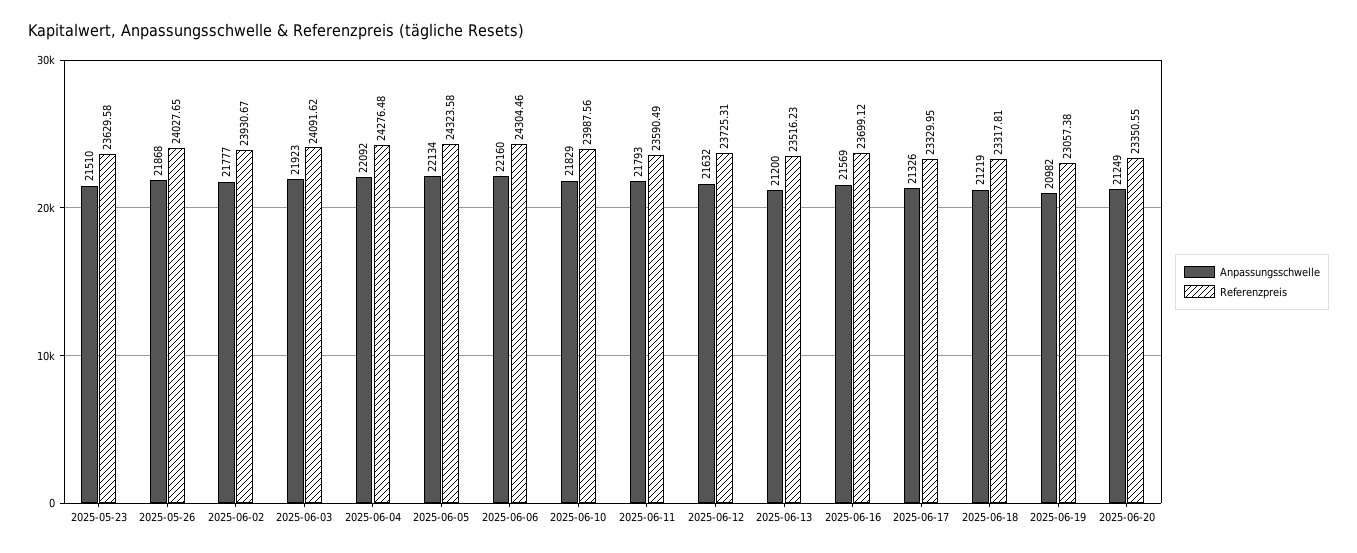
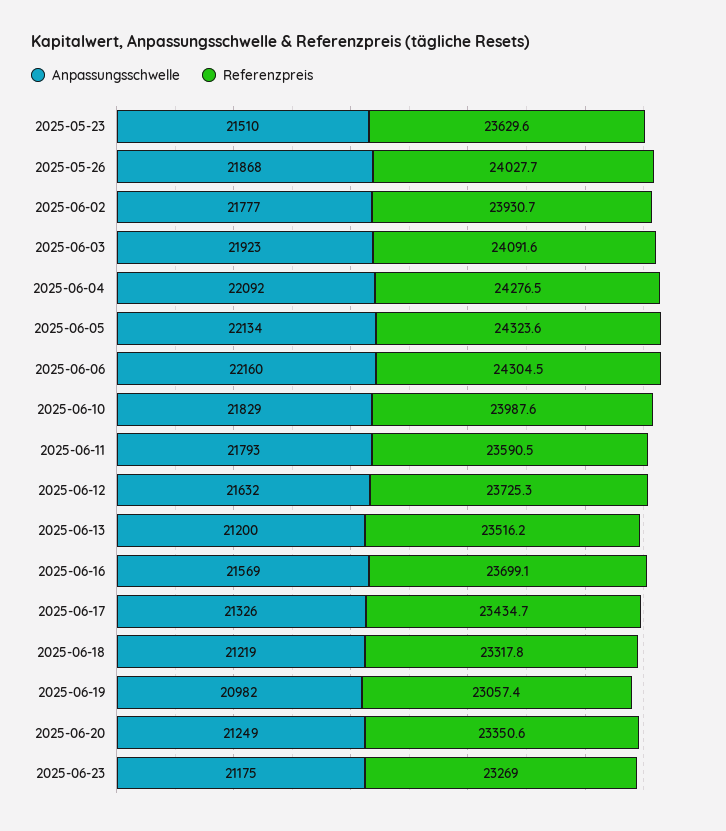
Referenzpreis, 2025-06-17: 23329.95 -> 23434.7
Anpassungsschwelle, 2025-06-23: none -> 21175
Referenzpreis, 2025-06-23: none -> 23269

